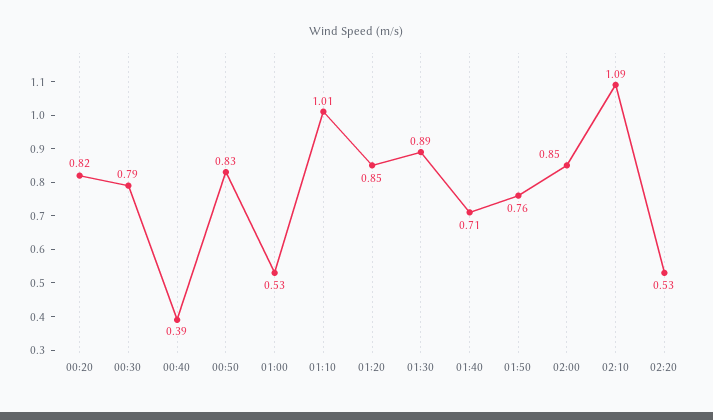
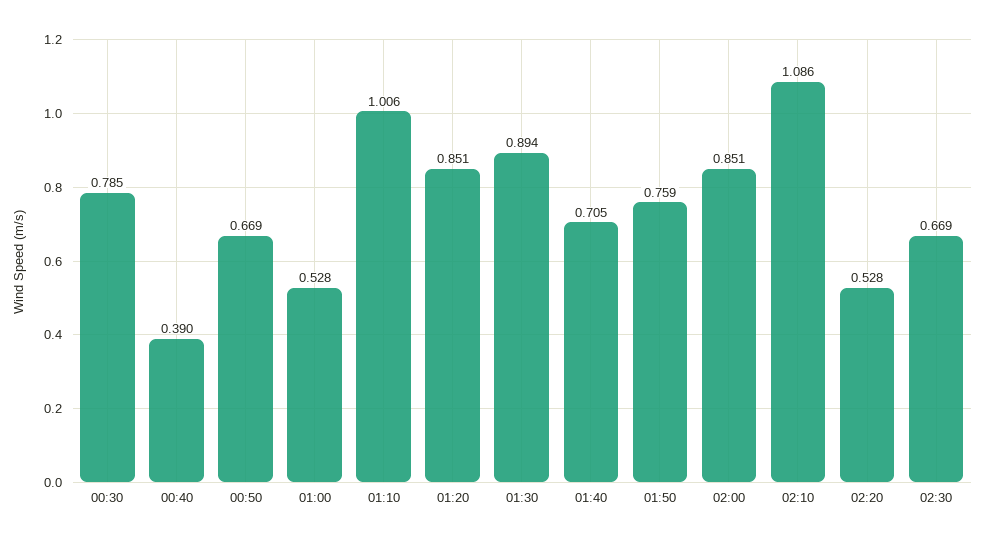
00:20: 0.82 -> none
00:50: 0.83 -> 0.669
02:30: none -> 0.669

